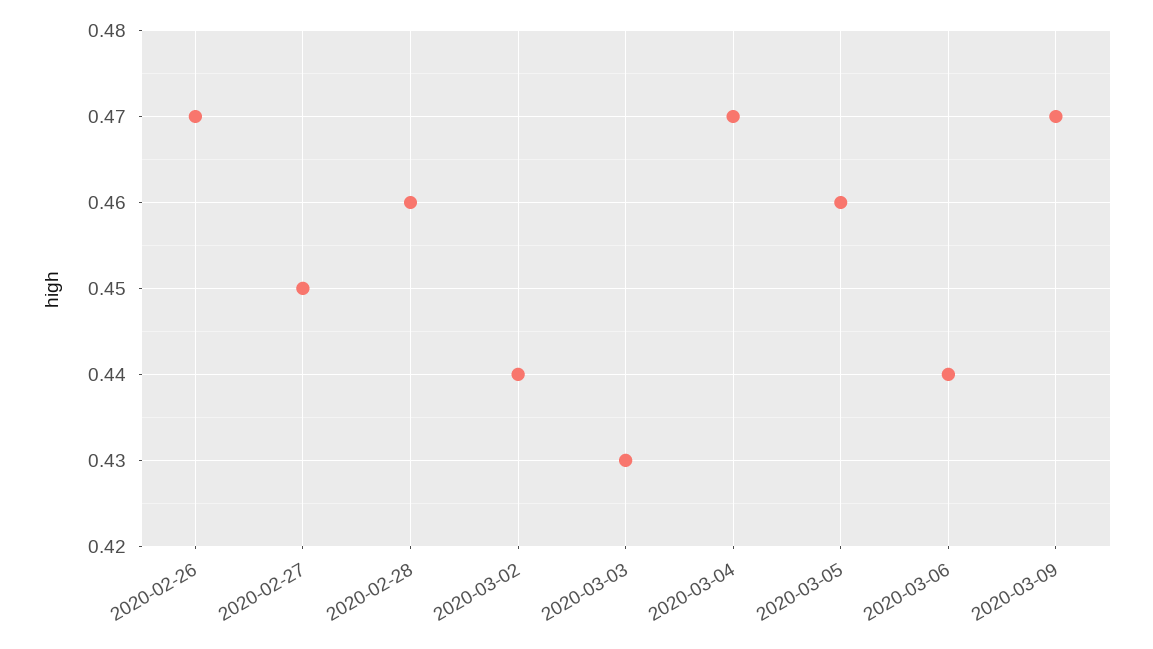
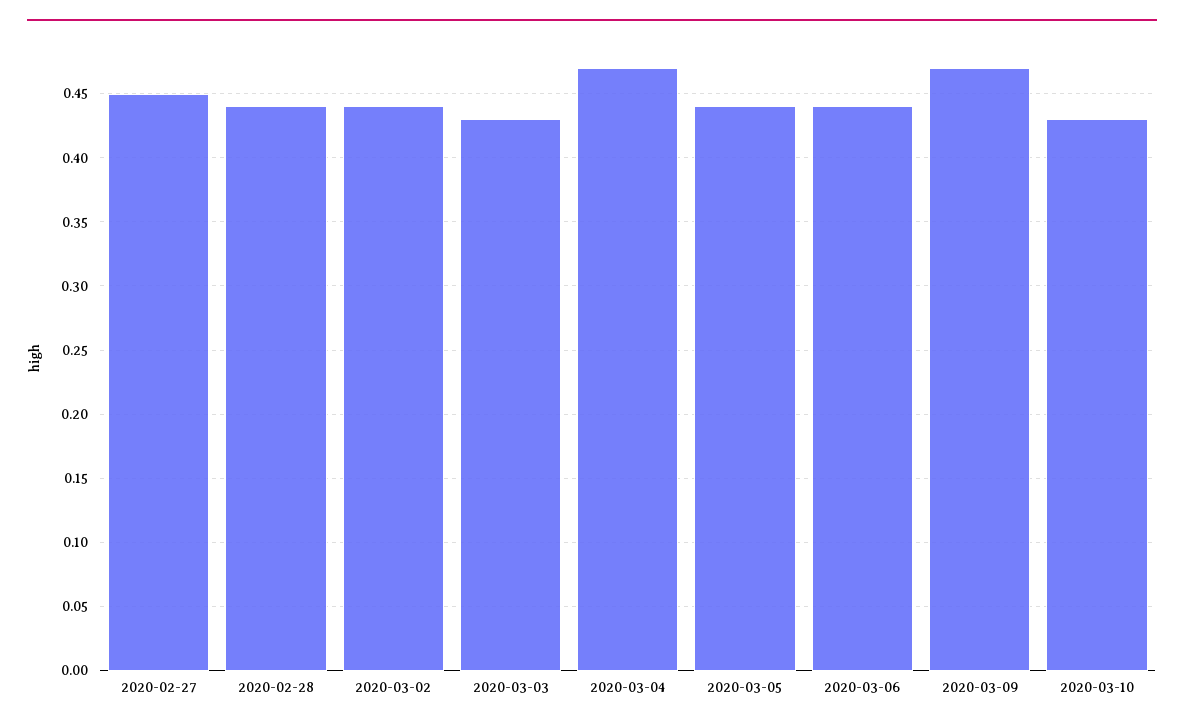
2020-02-26: 0.47 -> none
2020-02-28: 0.46 -> 0.44
2020-03-05: 0.46 -> 0.44
2020-03-10: none -> 0.43

